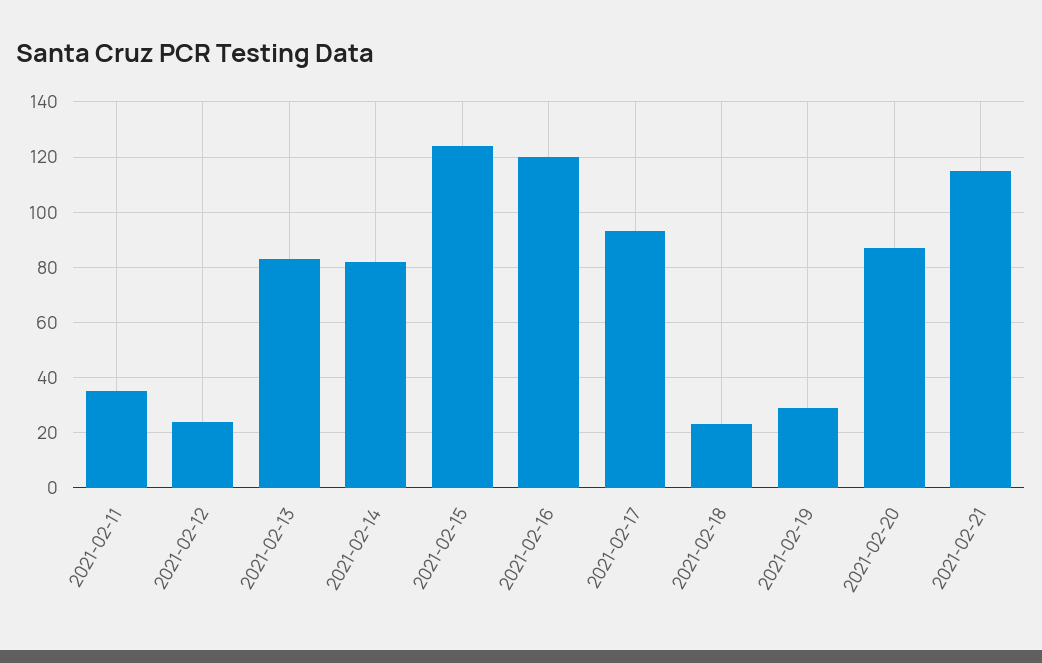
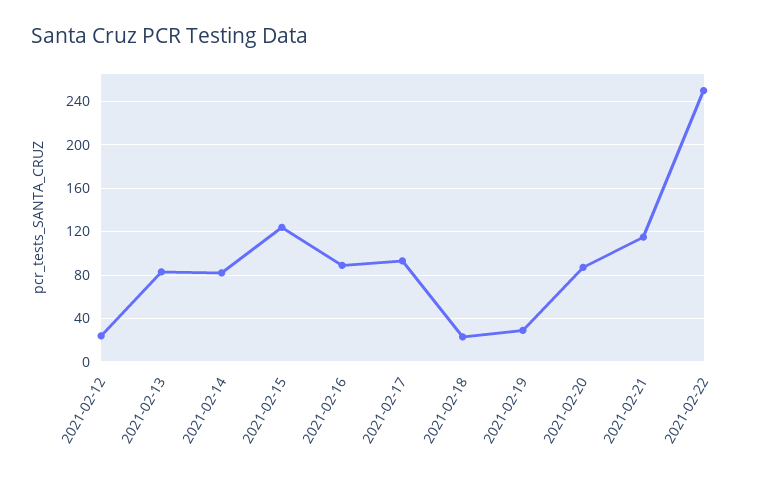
2021-02-11: 35 -> none
2021-02-16: 120 -> 90
2021-02-22: none -> 250

